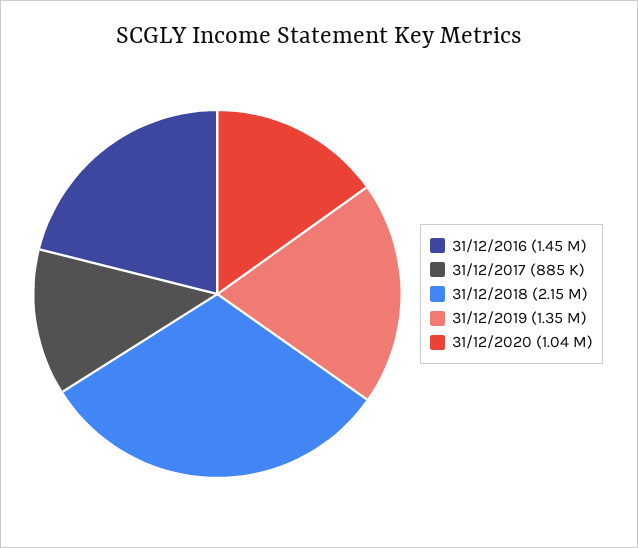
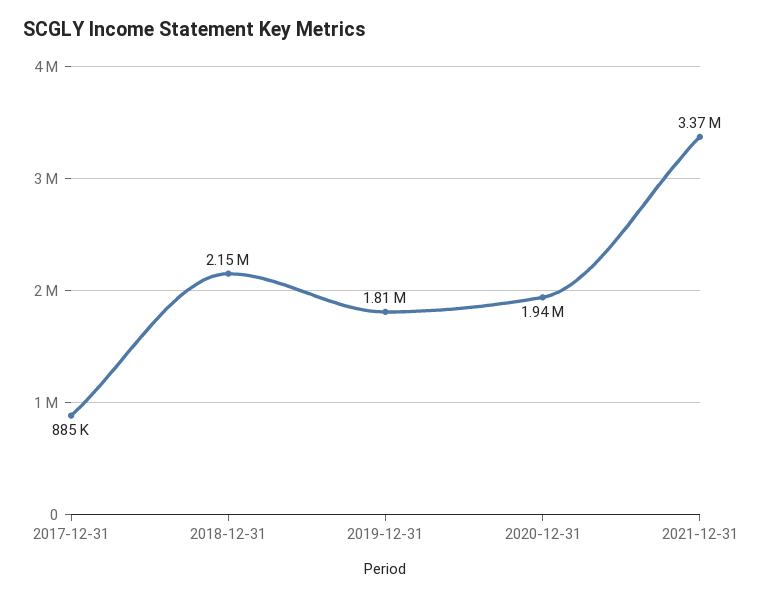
31/12/2016: 1450000 -> none
31/12/2019: 1350000 -> 1810000
31/12/2020: 1040000 -> 1940000
2021-12-31: none -> 3370000

